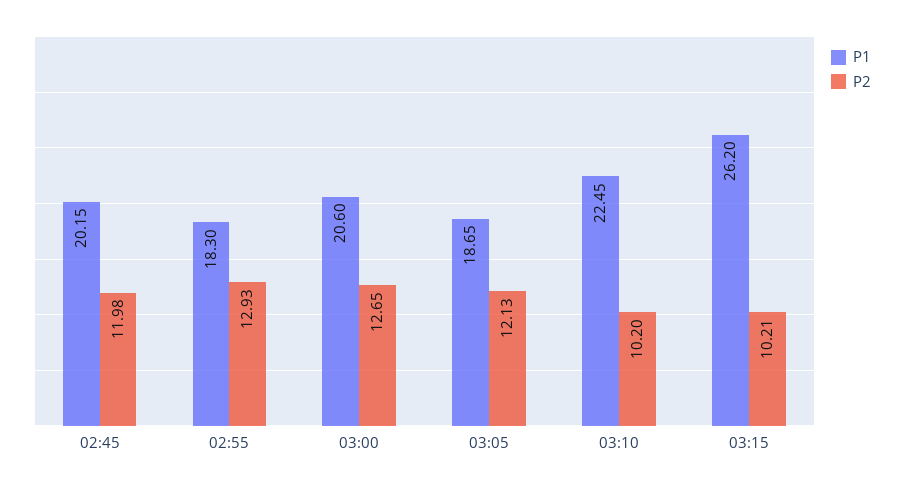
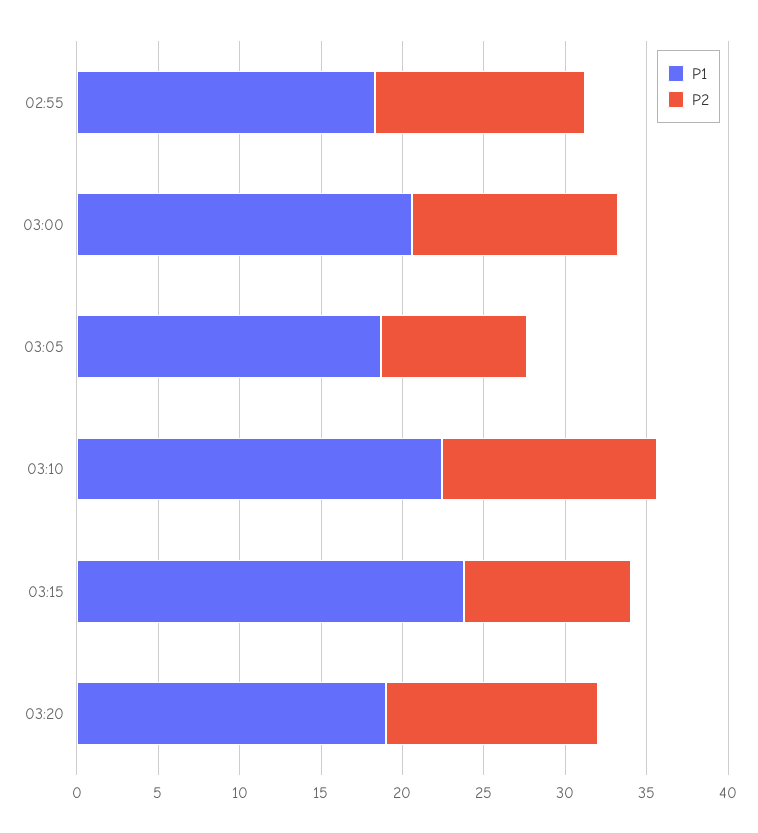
P1, 02:45: 20.15 -> none
P2, 02:45: 11.98 -> none
P2, 03:05: 12.13 -> 9
P2, 03:10: 10.2 -> 13
P1, 03:15: 26.2 -> 24
P1, 03:20: none -> 19
P2, 03:20: none -> 13

